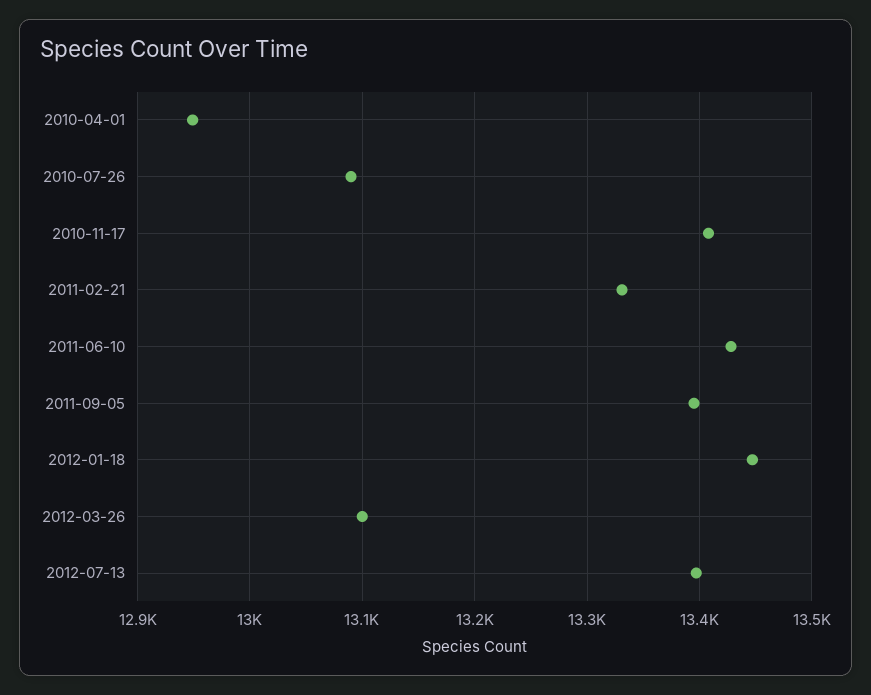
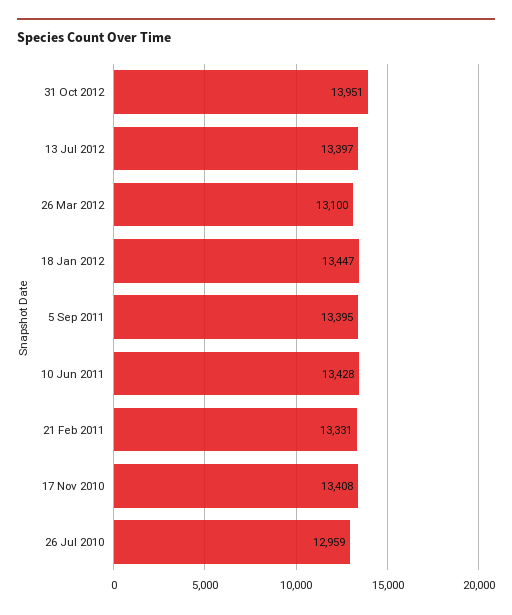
2010-04-01: 12950 -> none
2010-07-26: 13090 -> 12959
31 Oct 2012: none -> 13951

